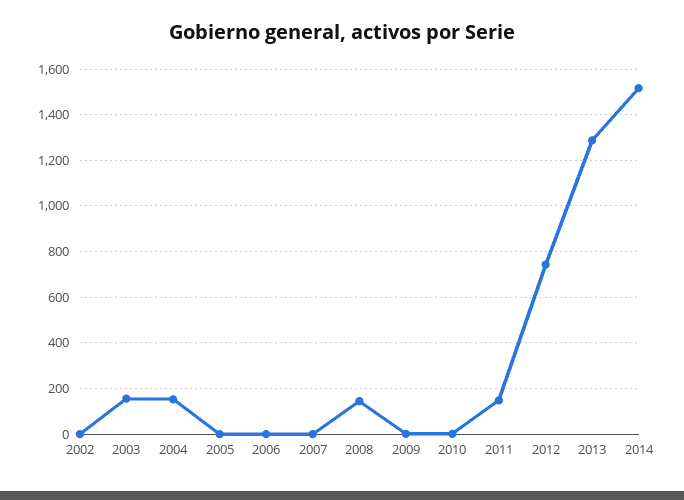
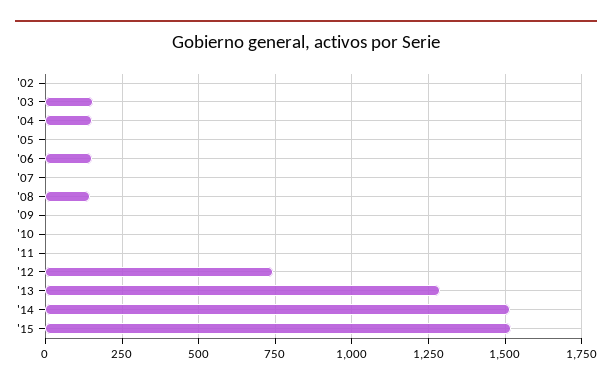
2006: 0 -> 150
2011: 150 -> 0
'15: none -> 1525

